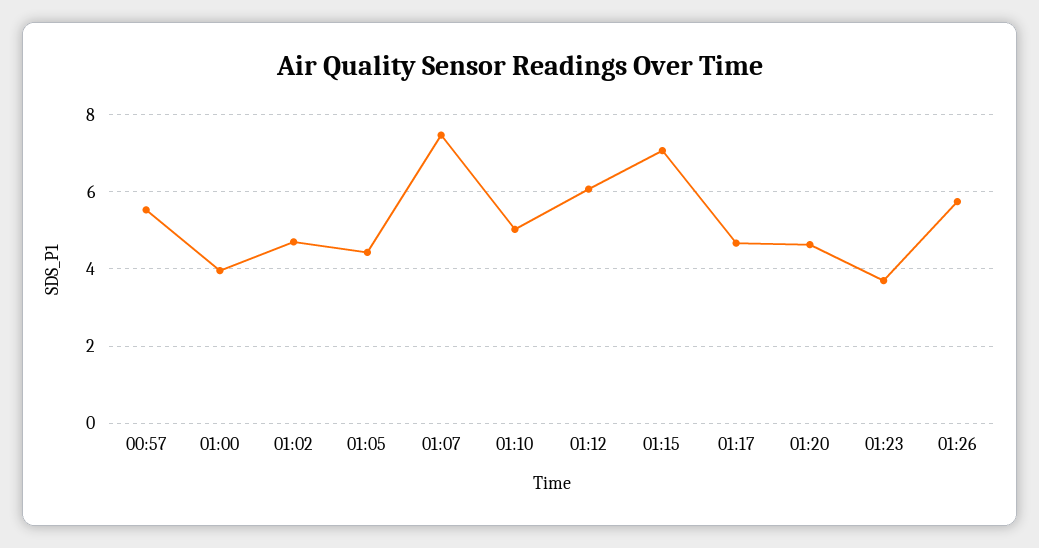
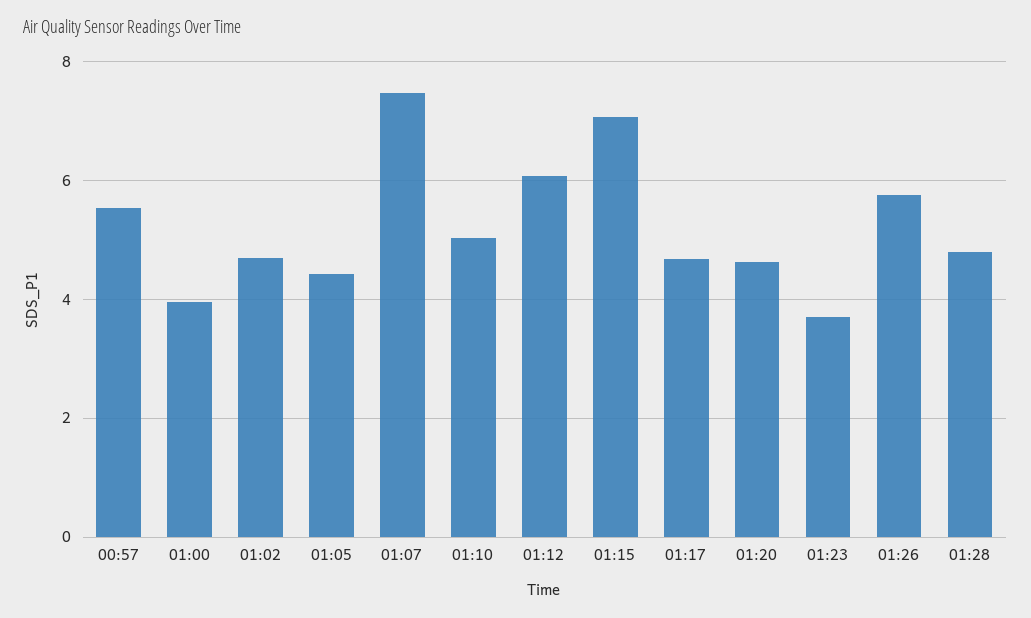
01:28: none -> 4.8

